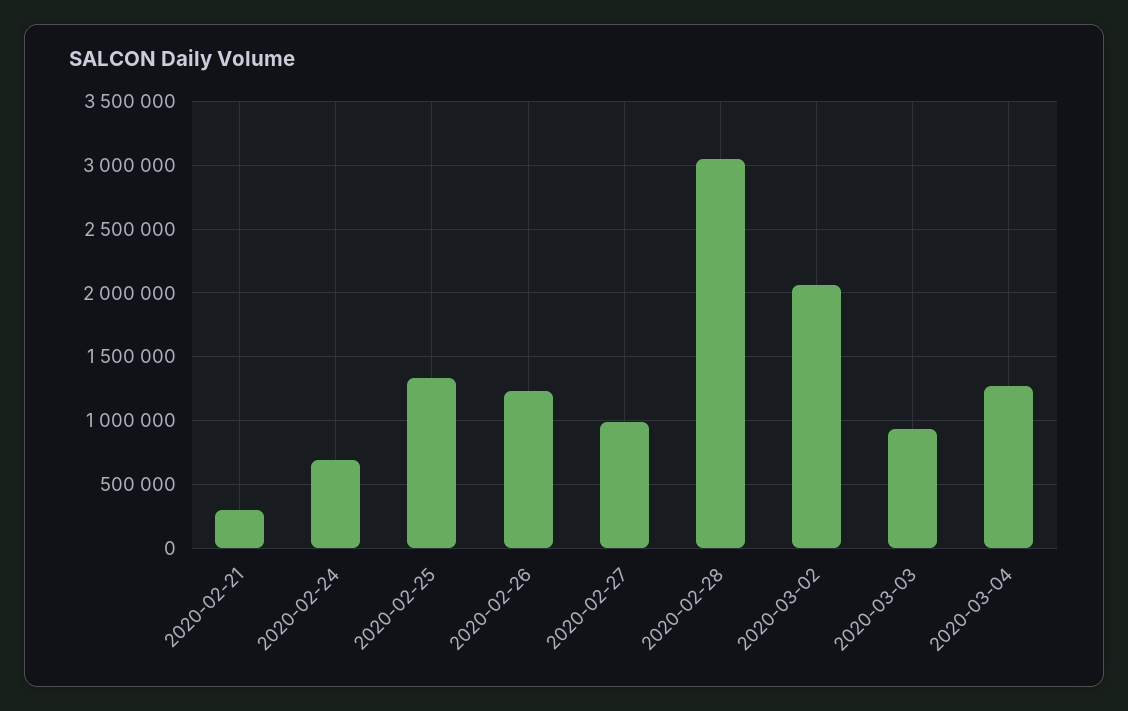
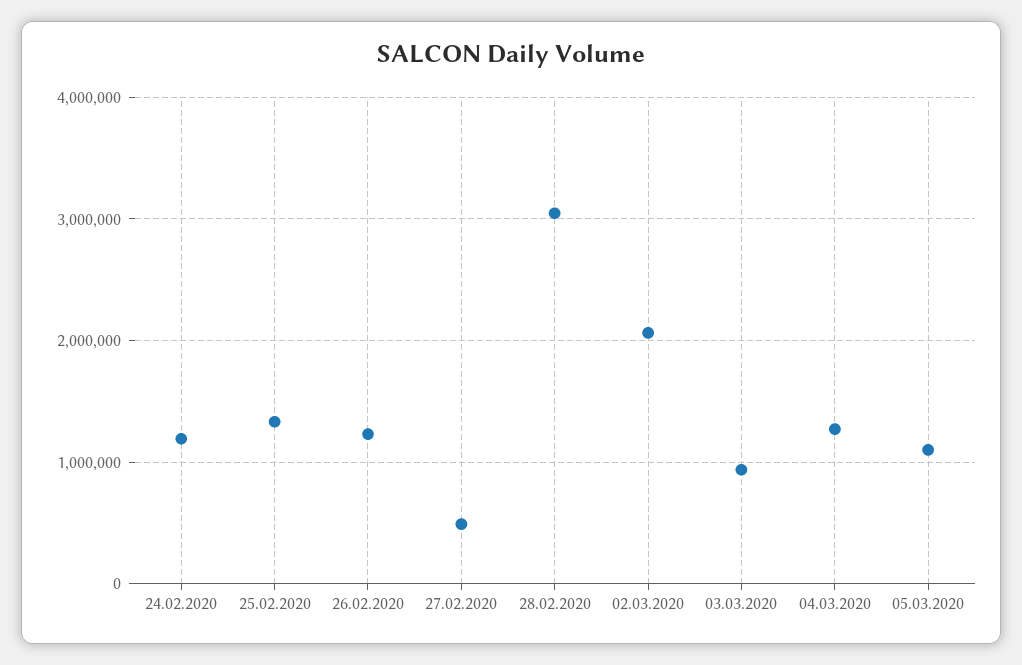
2020-02-21: 300000 -> none
2020-02-24: 700000 -> 1200000
2020-02-27: 1000000 -> 500000
05.03.2020: none -> 1100000

